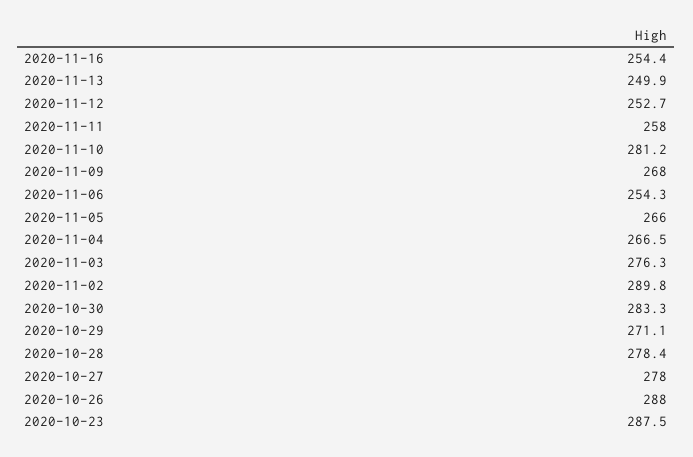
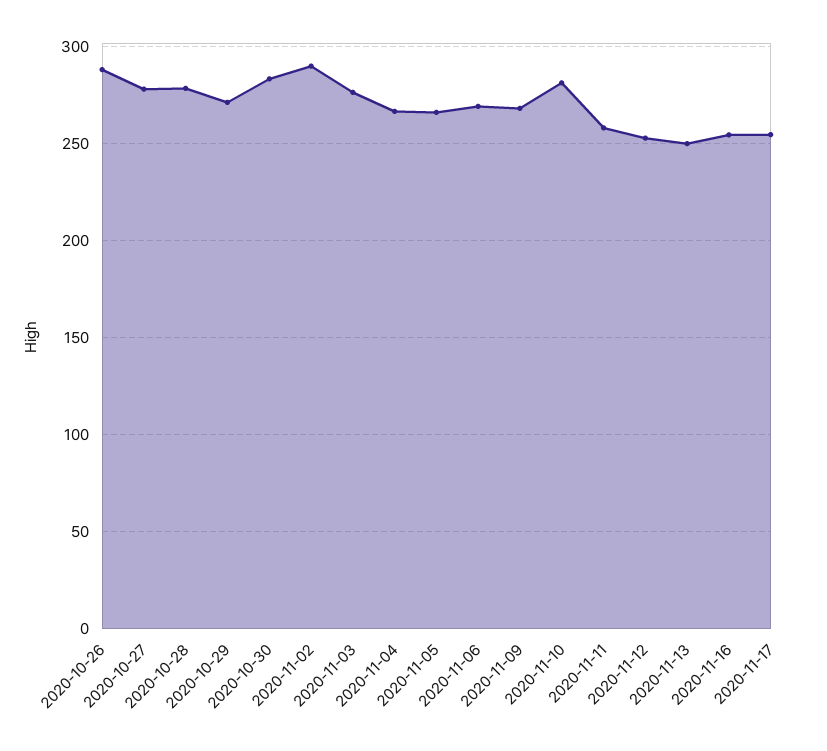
2020-11-06: 254.3 -> 270
2020-10-23: 287.5 -> none
2020-11-17: none -> 255

